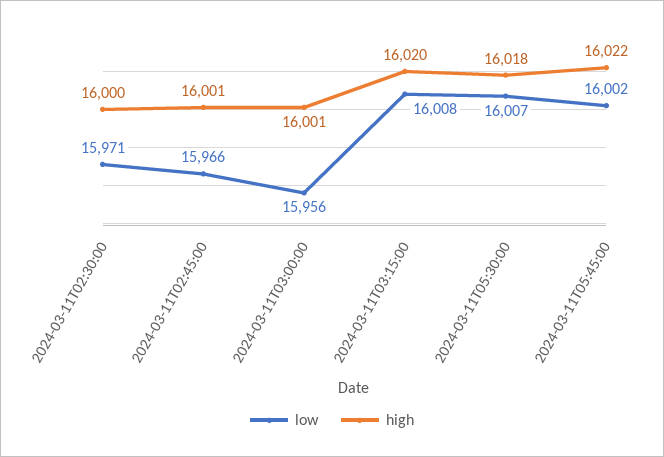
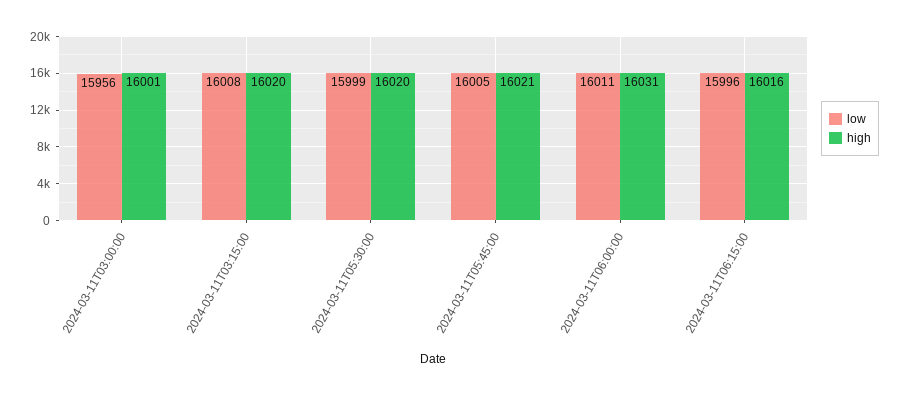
low, 2024-03-11T02:30:00: 15971 -> none
high, 2024-03-11T02:30:00: 16000 -> none
low, 2024-03-11T02:45:00: 15966 -> none
high, 2024-03-11T02:45:00: 16001 -> none
low, 2024-03-11T05:30:00: 16007 -> 15999
high, 2024-03-11T05:30:00: 16018 -> 16020
low, 2024-03-11T05:45:00: 16002 -> 16005
high, 2024-03-11T05:45:00: 16022 -> 16021
low, 2024-03-11T06:00:00: none -> 16011
high, 2024-03-11T06:00:00: none -> 16031
low, 2024-03-11T06:15:00: none -> 15996
high, 2024-03-11T06:15:00: none -> 16016

